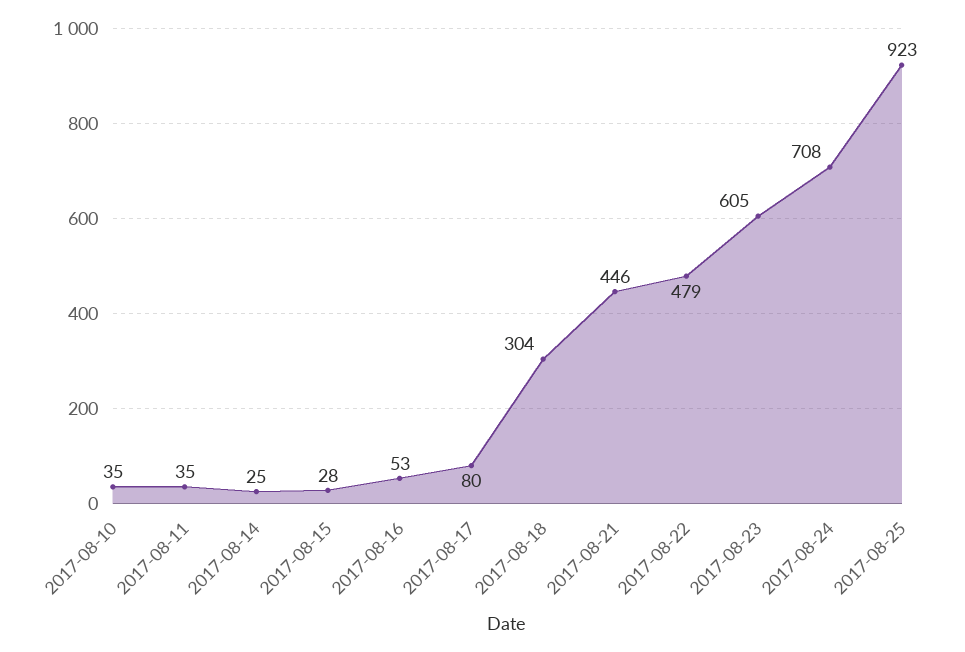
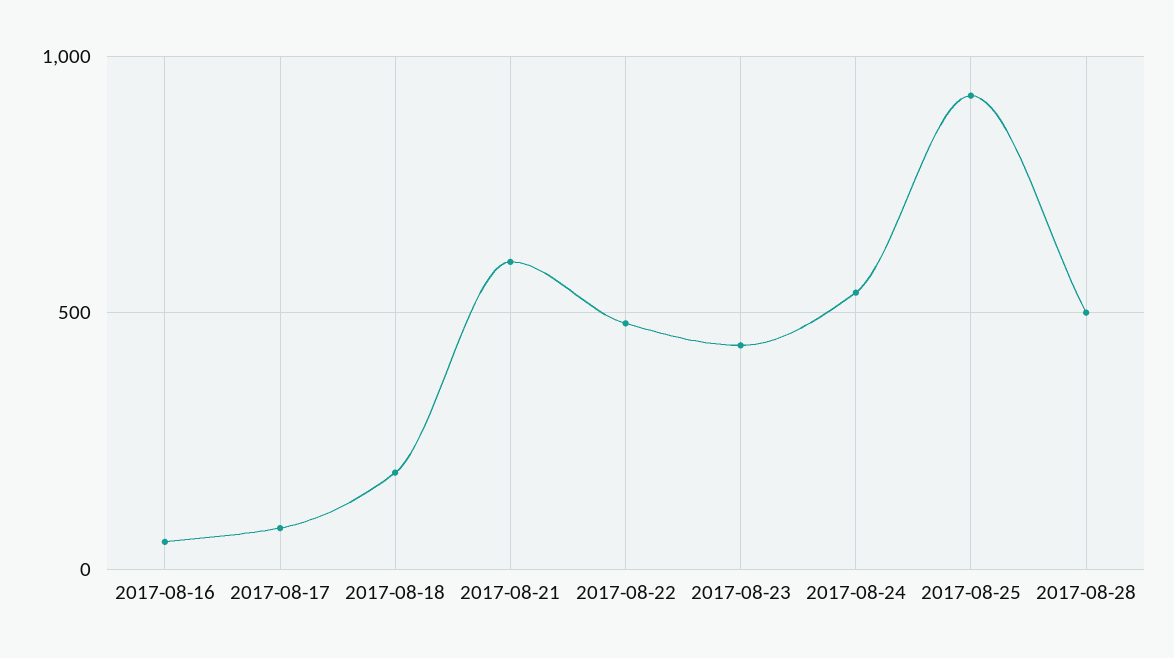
2017-08-10: 35 -> none
2017-08-11: 35 -> none
2017-08-14: 25 -> none
2017-08-15: 28 -> none
2017-08-18: 304 -> 200
2017-08-21: 446 -> 600
2017-08-23: 605 -> 450
2017-08-24: 708 -> 550
2017-08-28: none -> 500

